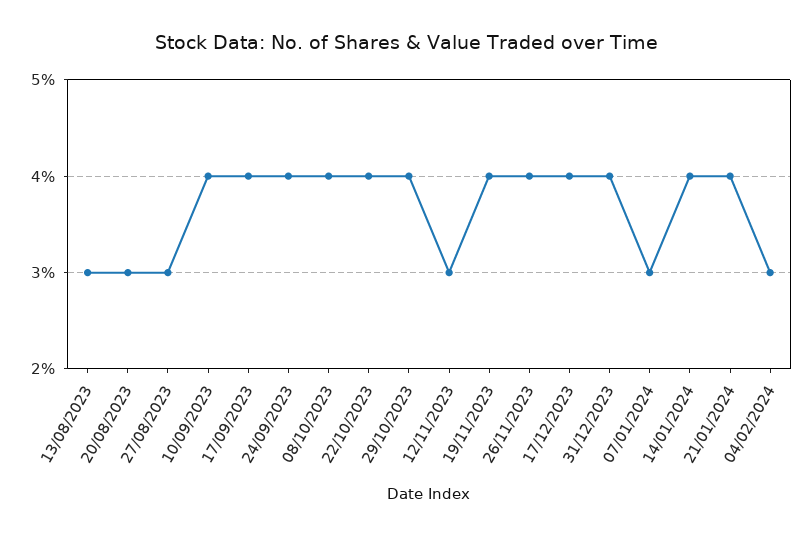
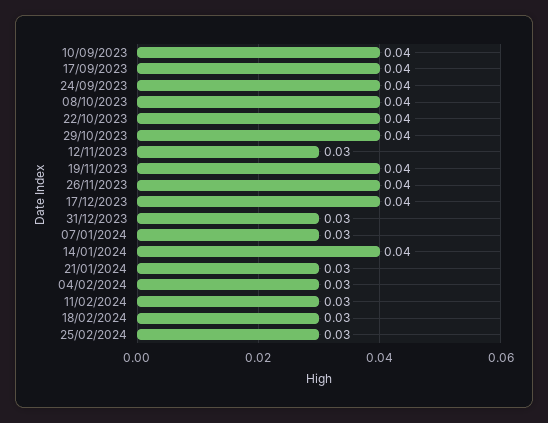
13/08/2023: 0.03 -> none
20/08/2023: 0.03 -> none
27/08/2023: 0.03 -> none
31/12/2023: 0.04 -> 0.03
21/01/2024: 0.04 -> 0.03
11/02/2024: none -> 0.03
18/02/2024: none -> 0.03
25/02/2024: none -> 0.03

